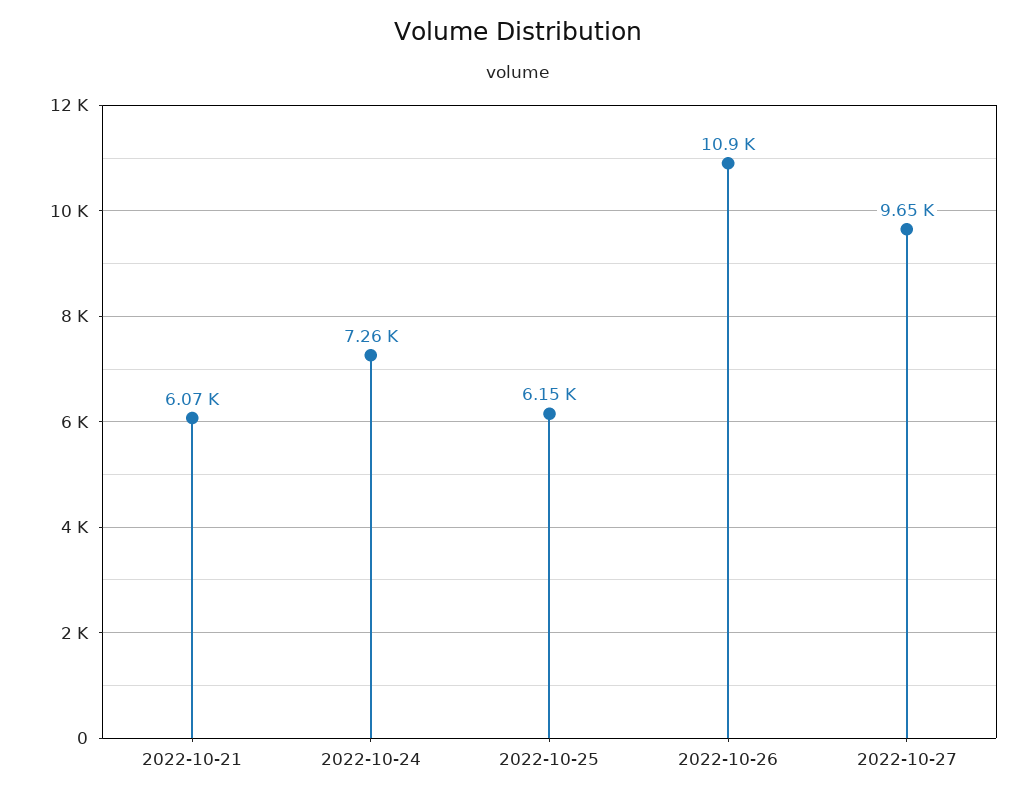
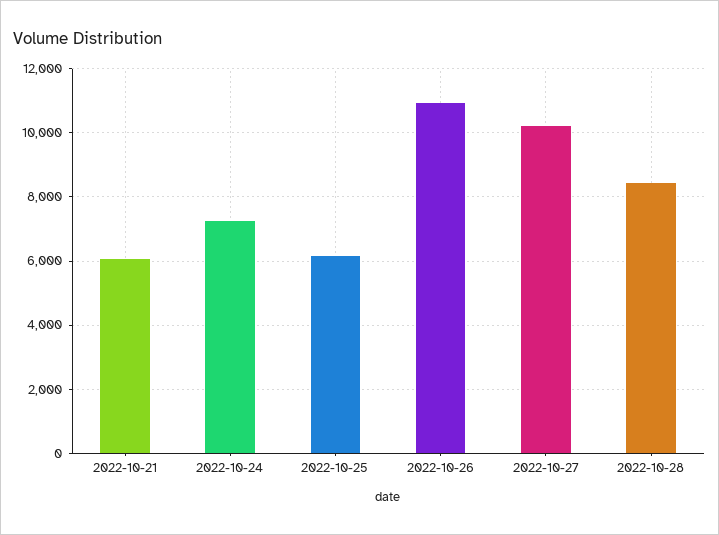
2022-10-27: 9650 -> 10200
2022-10-28: none -> 8400

